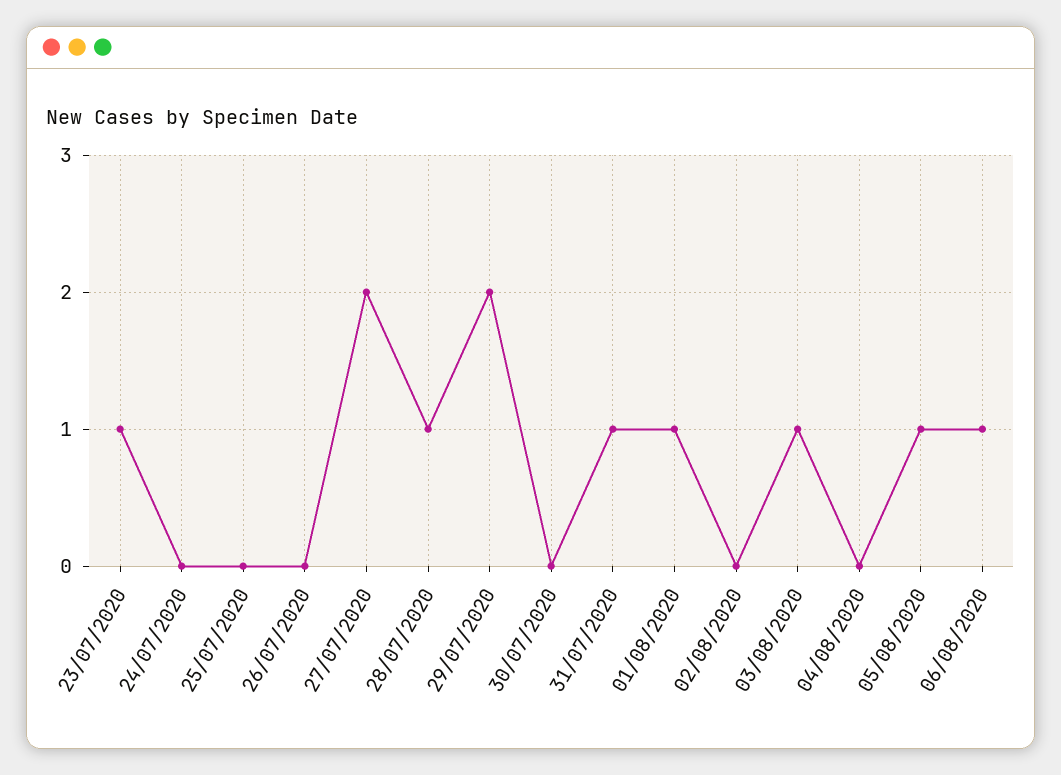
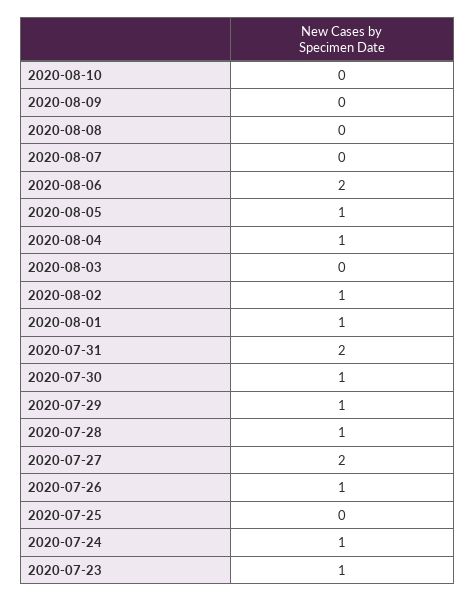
24/07/2020: 0 -> 1
26/07/2020: 0 -> 1
29/07/2020: 2 -> 1
30/07/2020: 0 -> 1
31/07/2020: 1 -> 2
02/08/2020: 0 -> 1
03/08/2020: 1 -> 0
04/08/2020: 0 -> 1
06/08/2020: 1 -> 2
2020-08-10: none -> 0
2020-08-09: none -> 0
2020-08-08: none -> 0
2020-08-07: none -> 0

